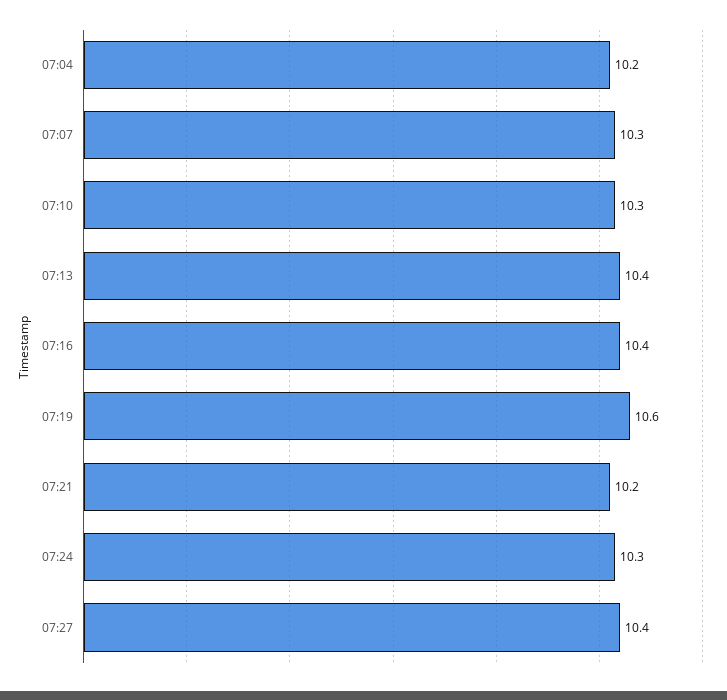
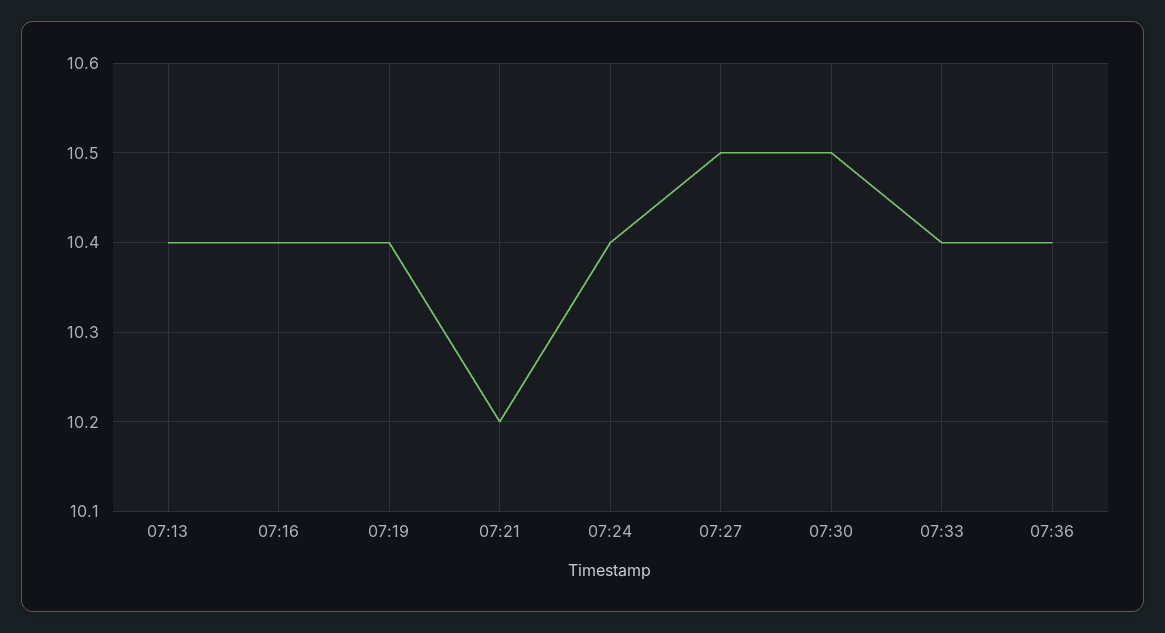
07:04: 10.2 -> none
07:07: 10.3 -> none
07:10: 10.3 -> none
07:19: 10.6 -> 10.4
07:24: 10.3 -> 10.4
07:27: 10.4 -> 10.5
07:30: none -> 10.5
07:33: none -> 10.4
07:36: none -> 10.4

